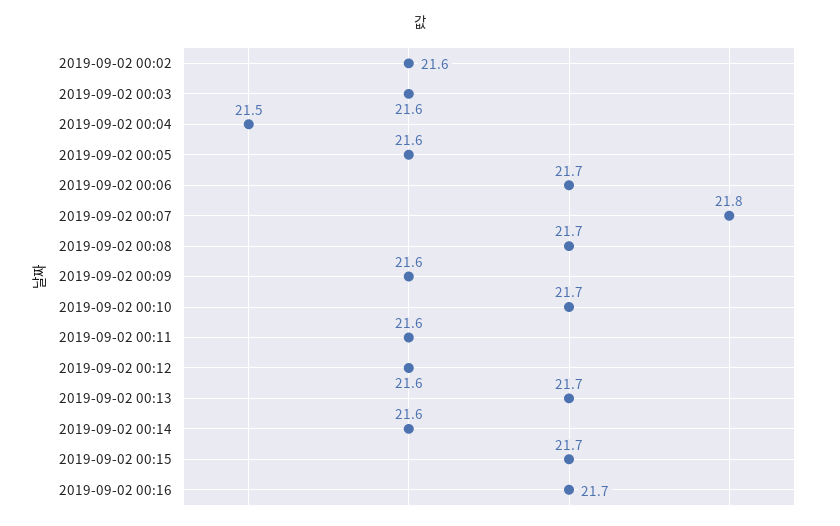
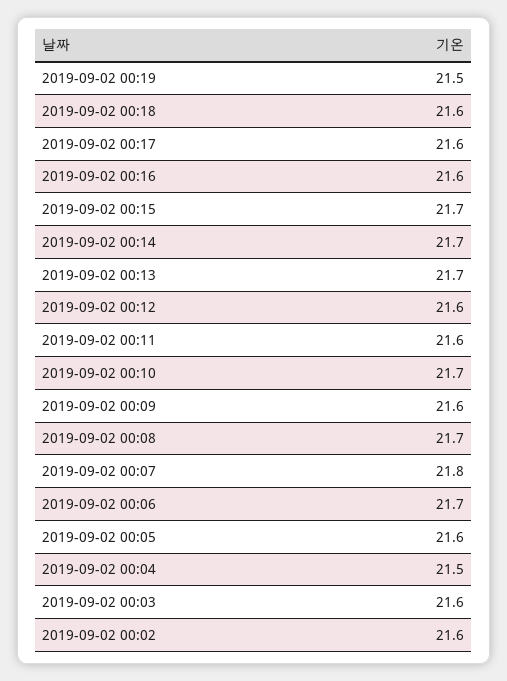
2019-09-02 00:14: 21.6 -> 21.7
2019-09-02 00:16: 21.7 -> 21.6
2019-09-02 00:19: none -> 21.5
2019-09-02 00:18: none -> 21.6
2019-09-02 00:17: none -> 21.6

